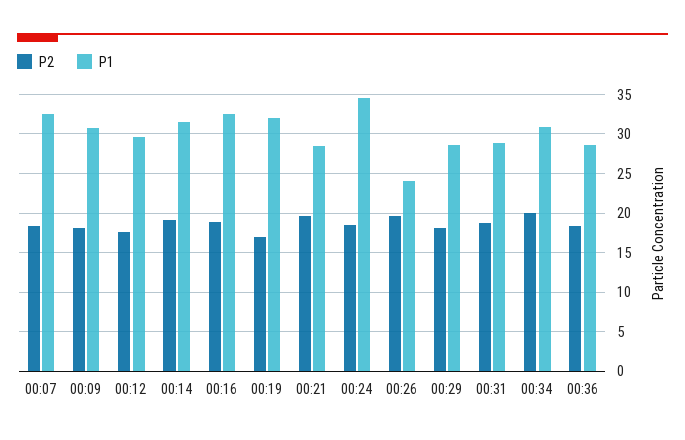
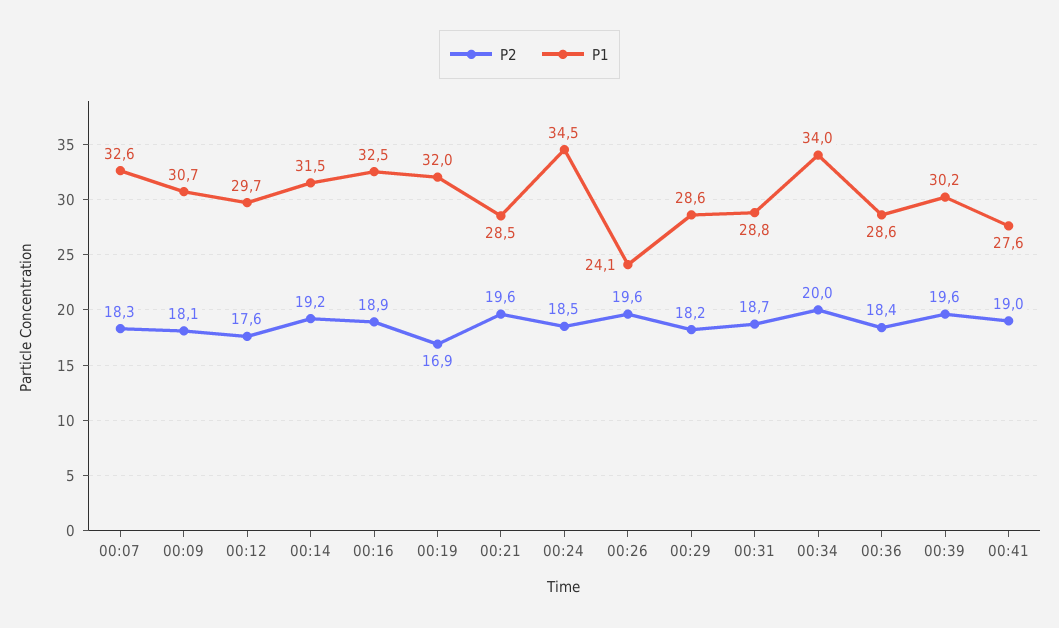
P1, 00:34: 31 -> 34
P2, 00:39: none -> 19.6
P1, 00:39: none -> 30.2
P2, 00:41: none -> 19
P1, 00:41: none -> 27.6

